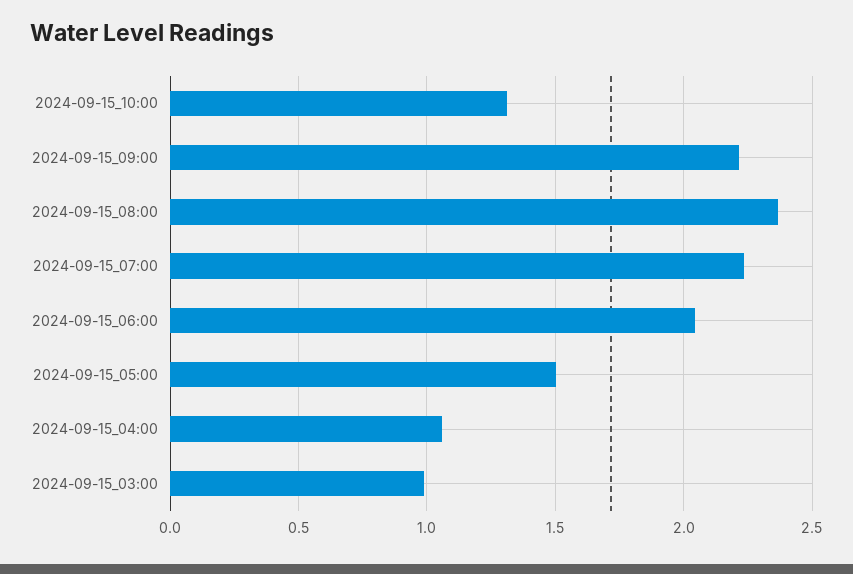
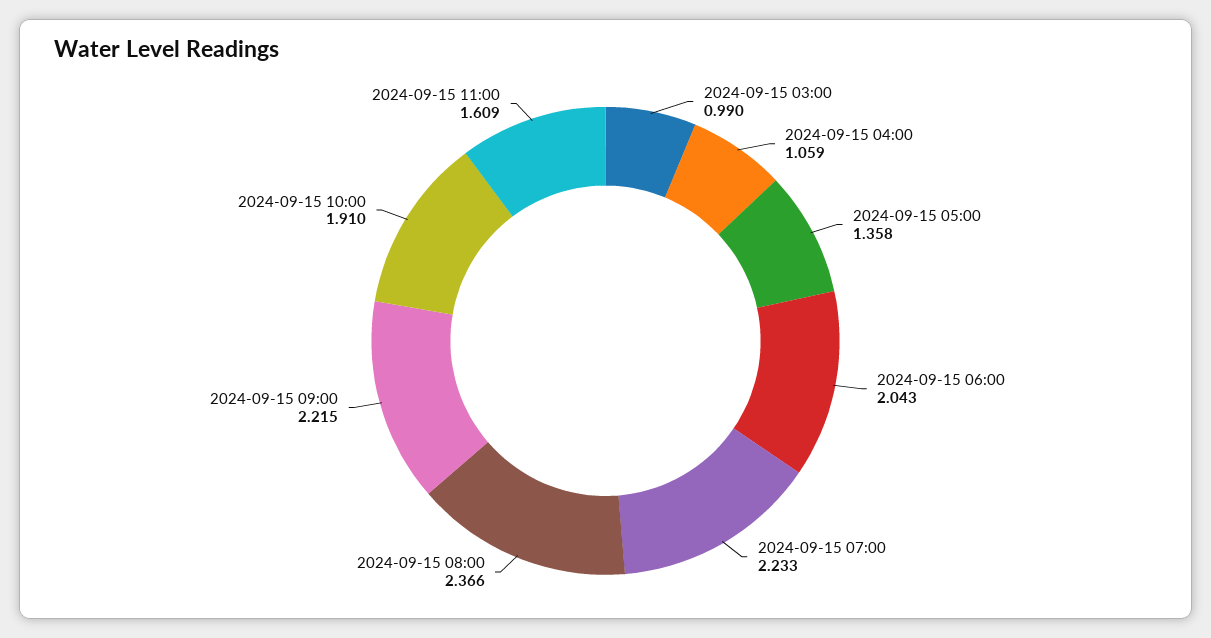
2024-09-15_10:00: 1.3 -> 1.91
2024-09-15_05:00: 1.5 -> 1.358
2024-09-15 11:00: none -> 1.609

